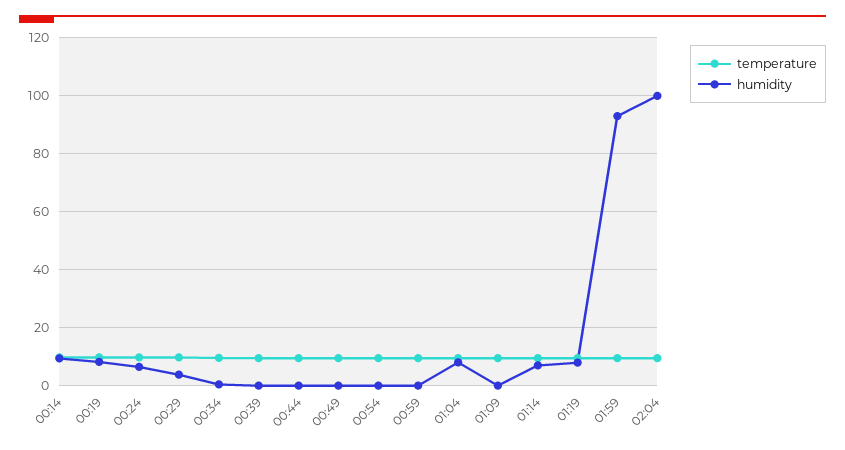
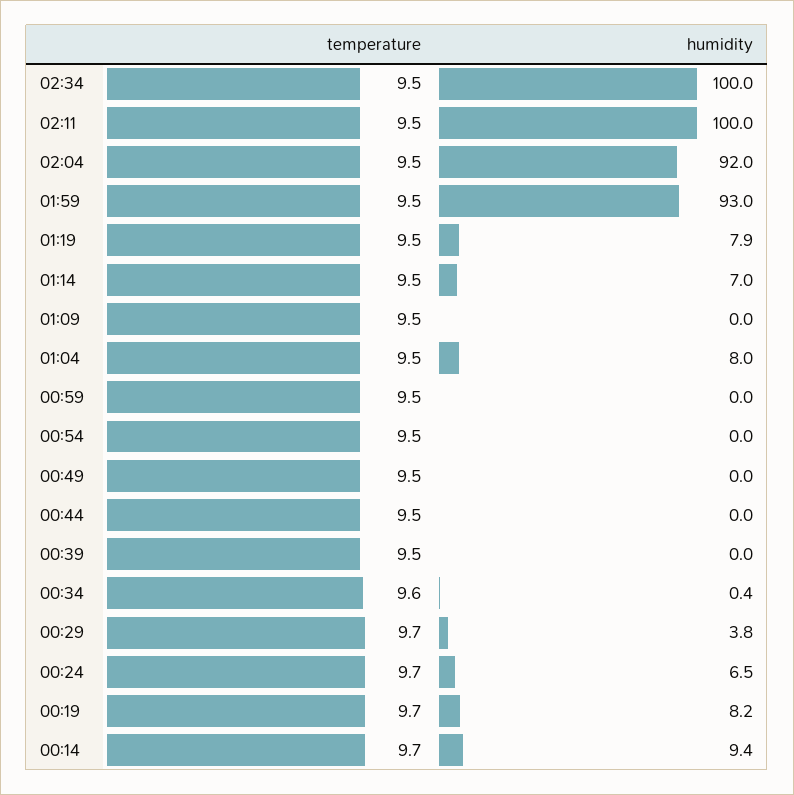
humidity, 02:04: 100 -> 92
temperature, 02:34: none -> 9.5
humidity, 02:34: none -> 100
temperature, 02:11: none -> 9.5
humidity, 02:11: none -> 100

